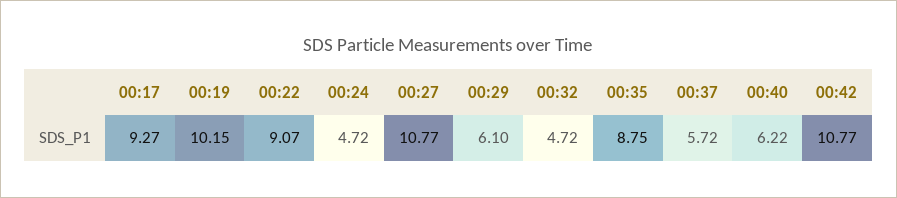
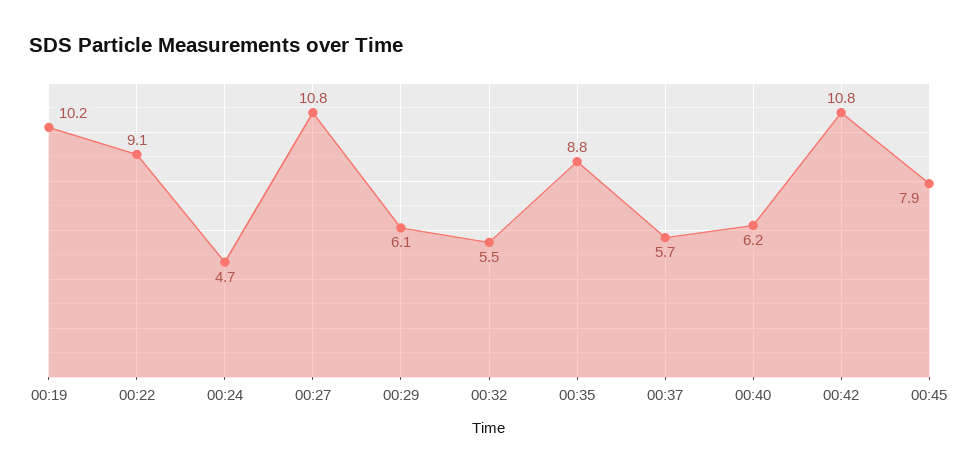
00:17: 9.27 -> none
00:32: 4.72 -> 5.5
00:45: none -> 7.9

